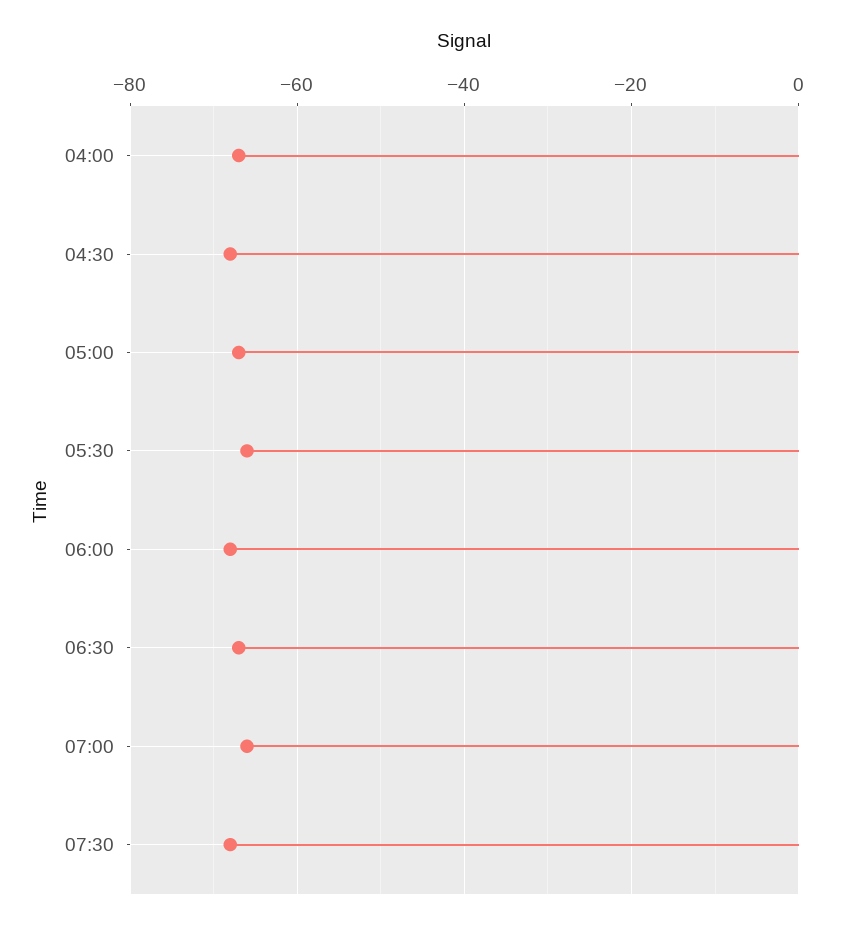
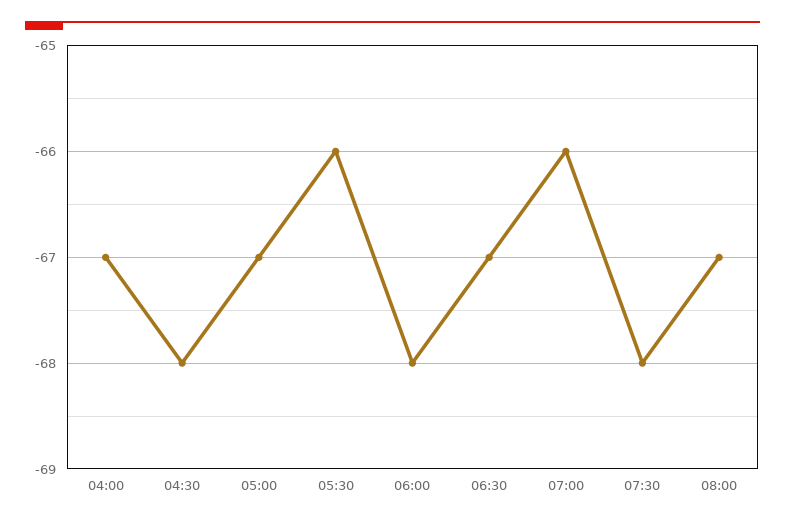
08:00: none -> -67

